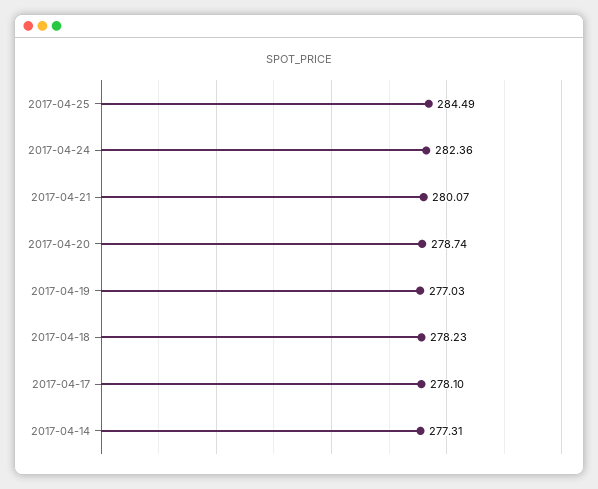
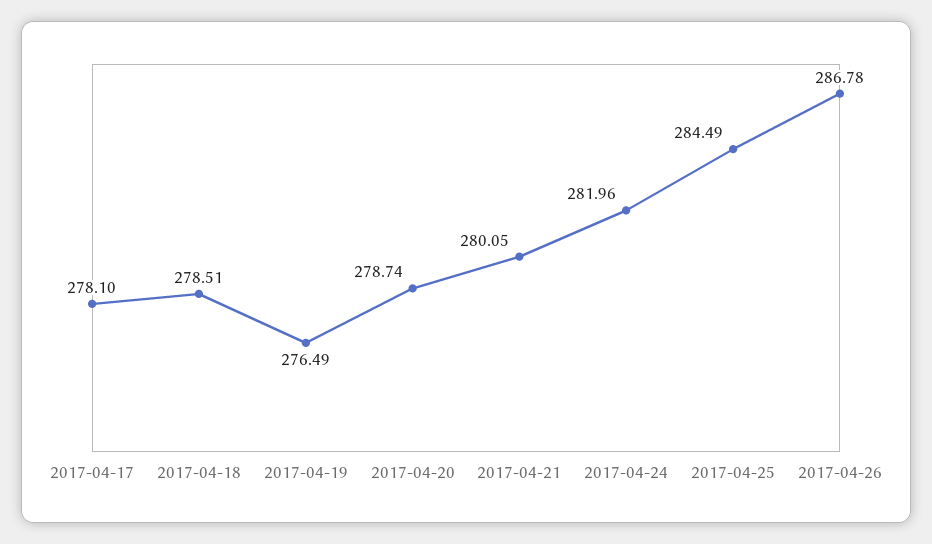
2017-04-24: 282.36 -> 281.96
2017-04-21: 280.07 -> 280.05
2017-04-19: 277.03 -> 276.49
2017-04-18: 278.23 -> 278.51
2017-04-14: 277.31 -> none
2017-04-26: none -> 286.78

